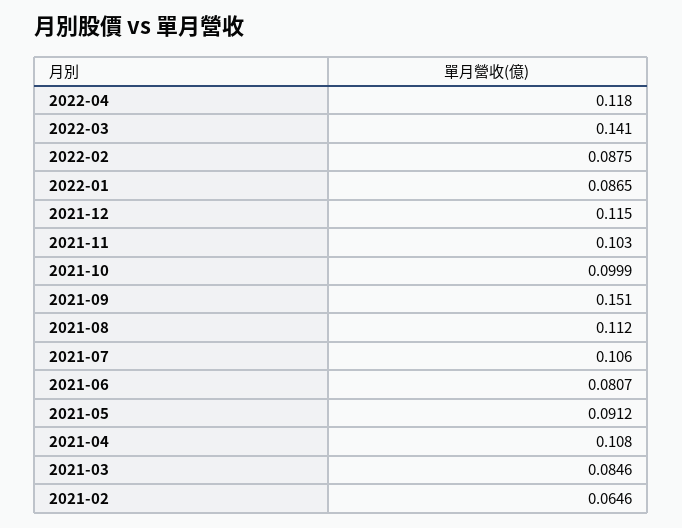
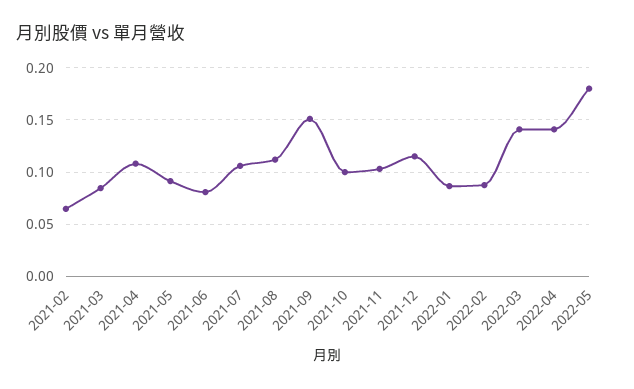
2022-04: 0.118 -> 0.14
2022-05: none -> 0.18

